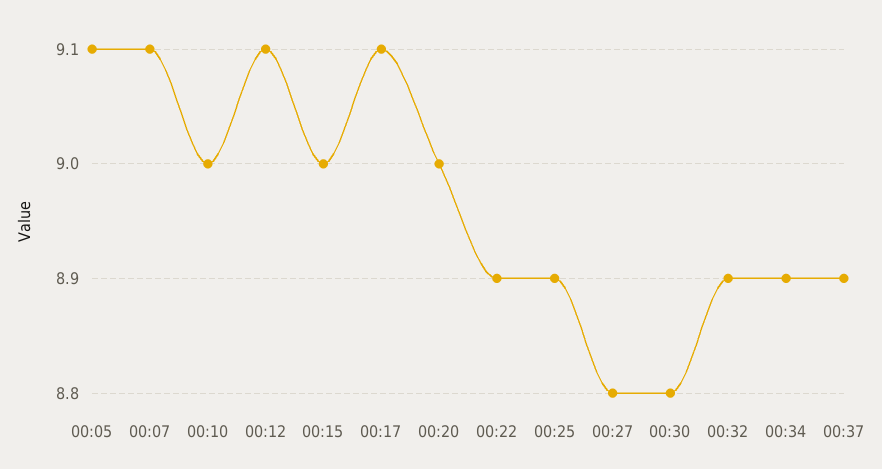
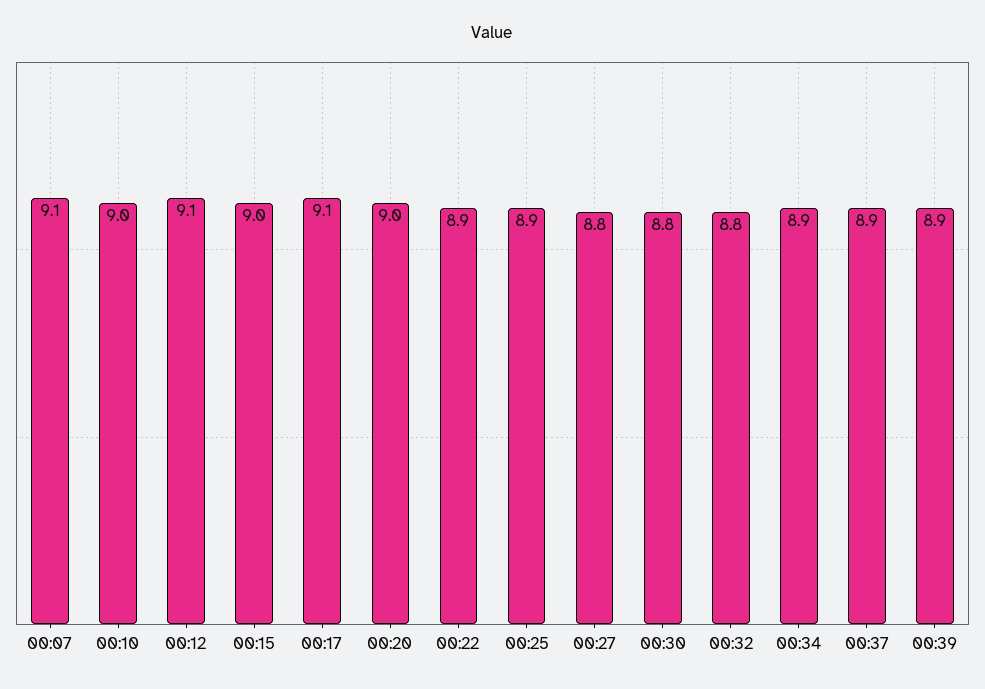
00:05: 9.1 -> none
00:32: 8.9 -> 8.8
00:39: none -> 8.9

